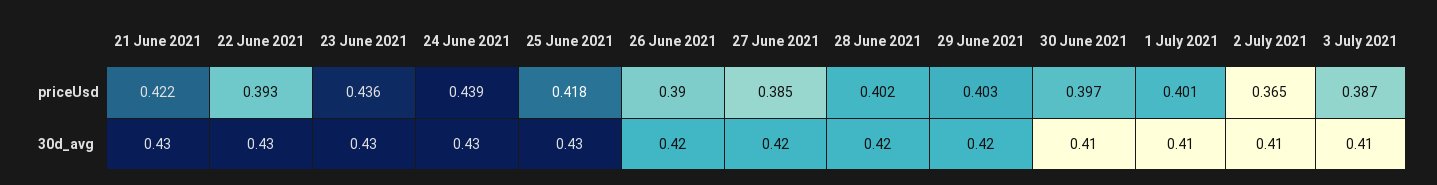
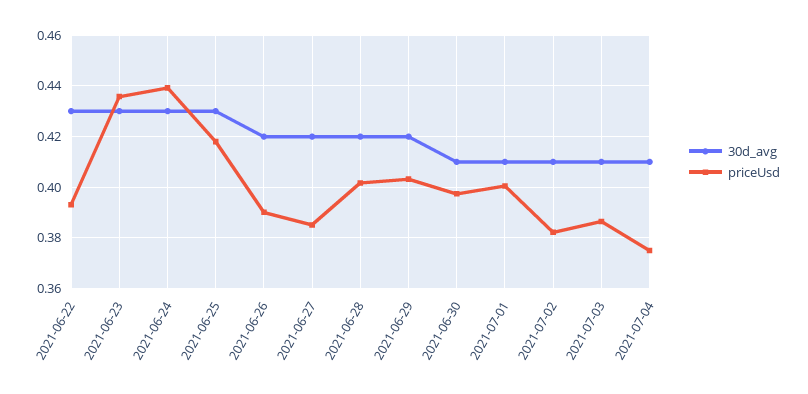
priceUsd, 21 June 2021: 0.422 -> none
priceUsd, 2 July 2021: 0.365 -> 0.3825
30d_avg, 21 June 2021: 0.43 -> none
30d_avg, 2021-07-04: none -> 0.41
priceUsd, 2021-07-04: none -> 0.375

